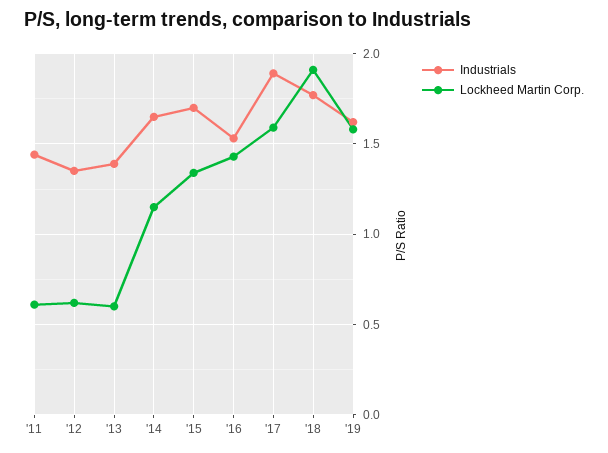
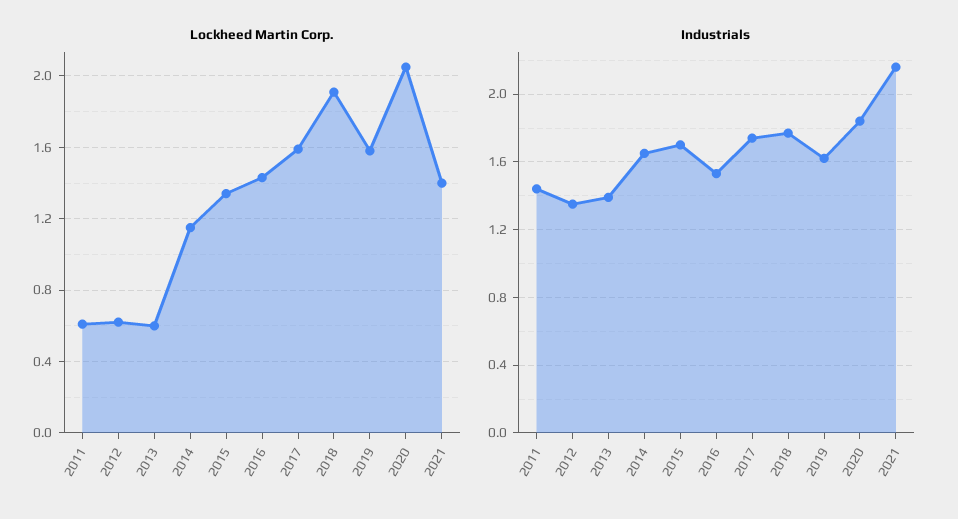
Industrials, '17: 1.9 -> 1.75
Lockheed Martin Corp., 2020: none -> 2.05
Lockheed Martin Corp., 2021: none -> 1.4
Industrials, 2020: none -> 1.85
Industrials, 2021: none -> 2.15

